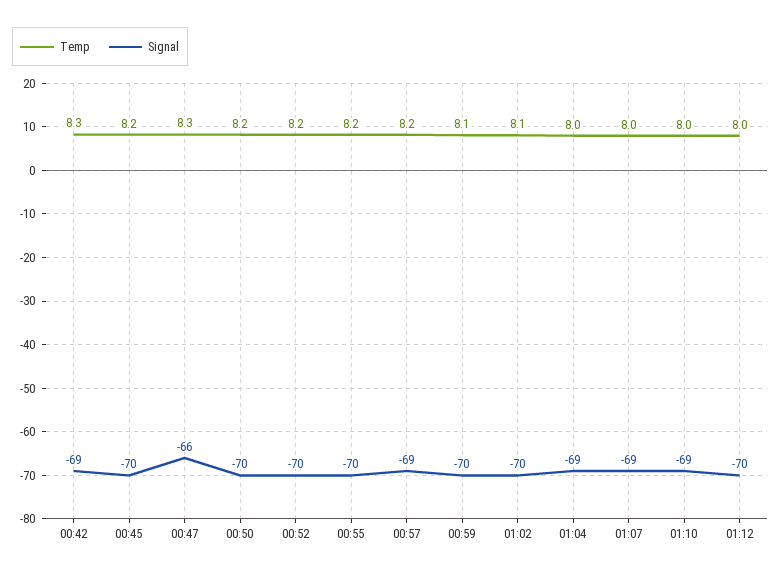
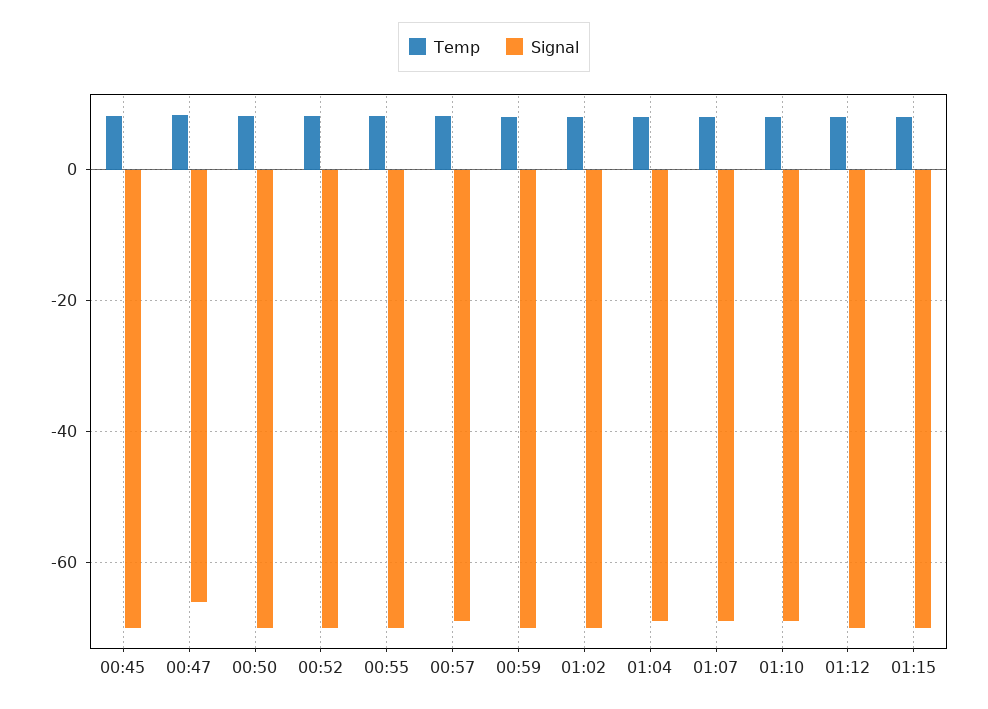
Temp, 00:42: 8.3 -> none
Signal, 00:42: -69 -> none
Temp, 01:15: none -> 8
Signal, 01:15: none -> -70

